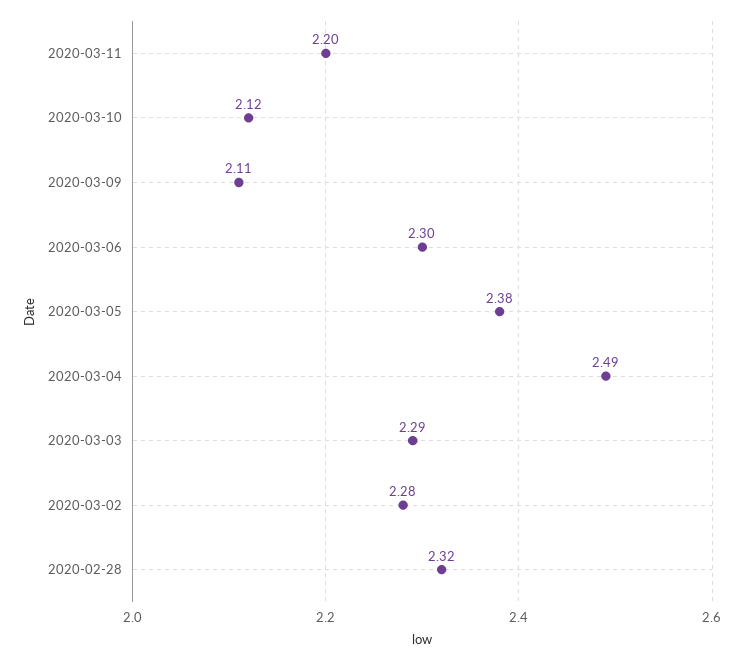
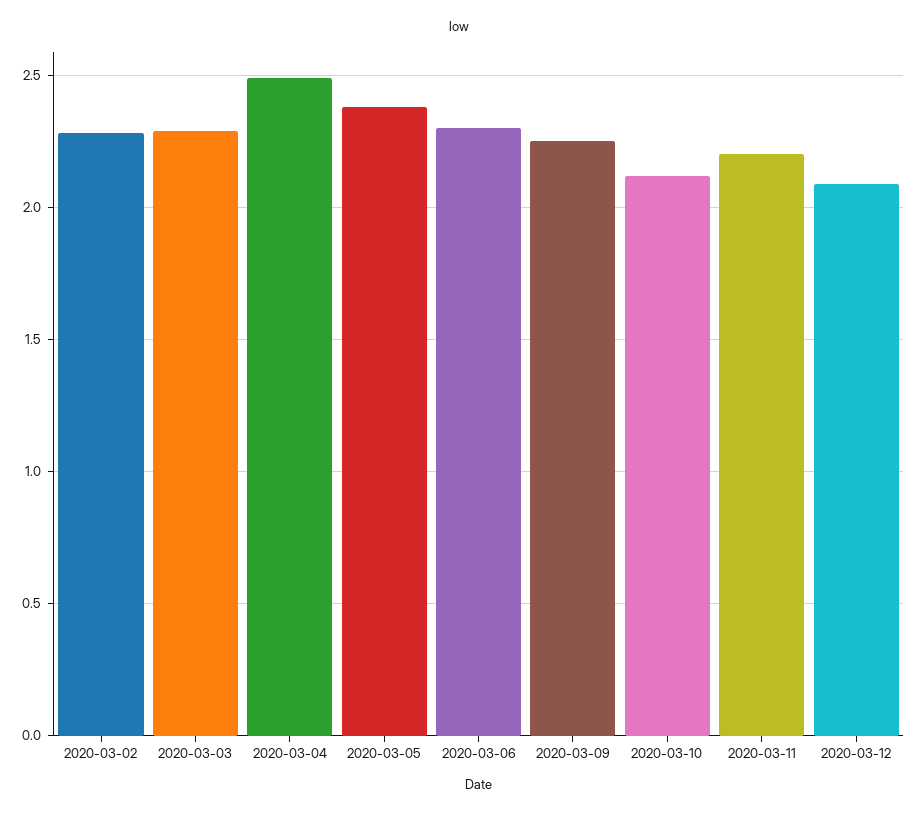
2020-03-09: 2.11 -> 2.25
2020-02-28: 2.32 -> none
2020-03-12: none -> 2.1

